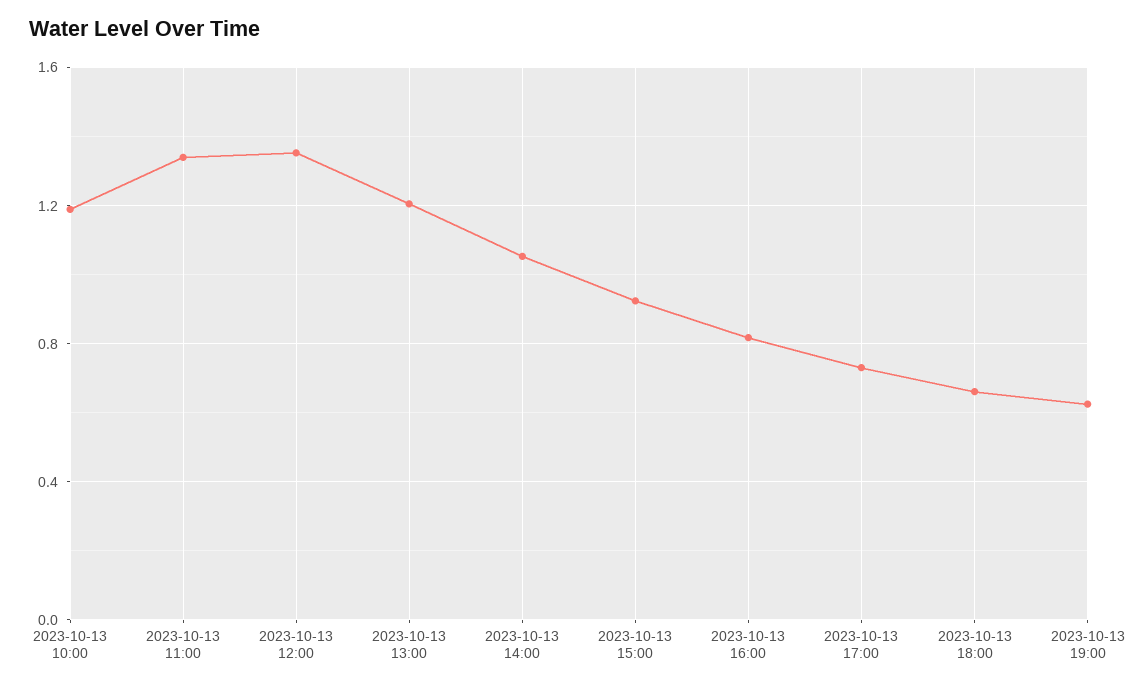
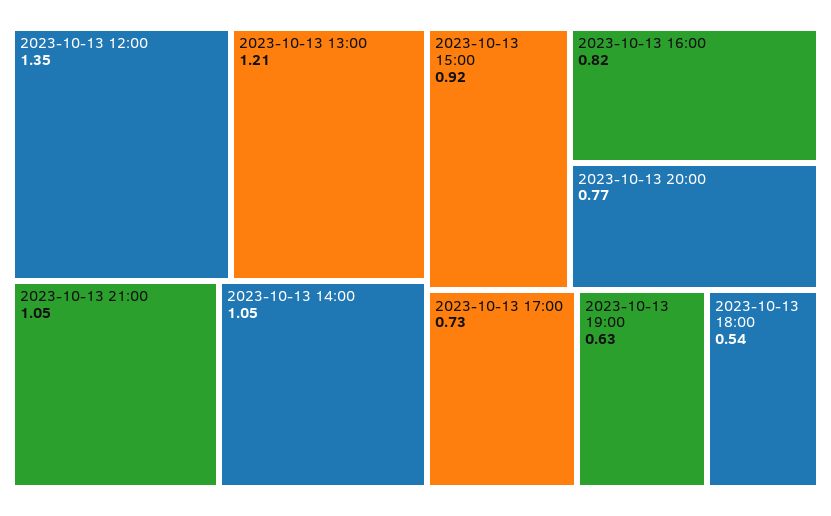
2023-10-13 10:00: 1.2 -> none
2023-10-13 11:00: 1.35 -> none
2023-10-13 18:00: 0.65 -> 0.54
2023-10-13 21:00: none -> 1.05
2023-10-13 20:00: none -> 0.77

